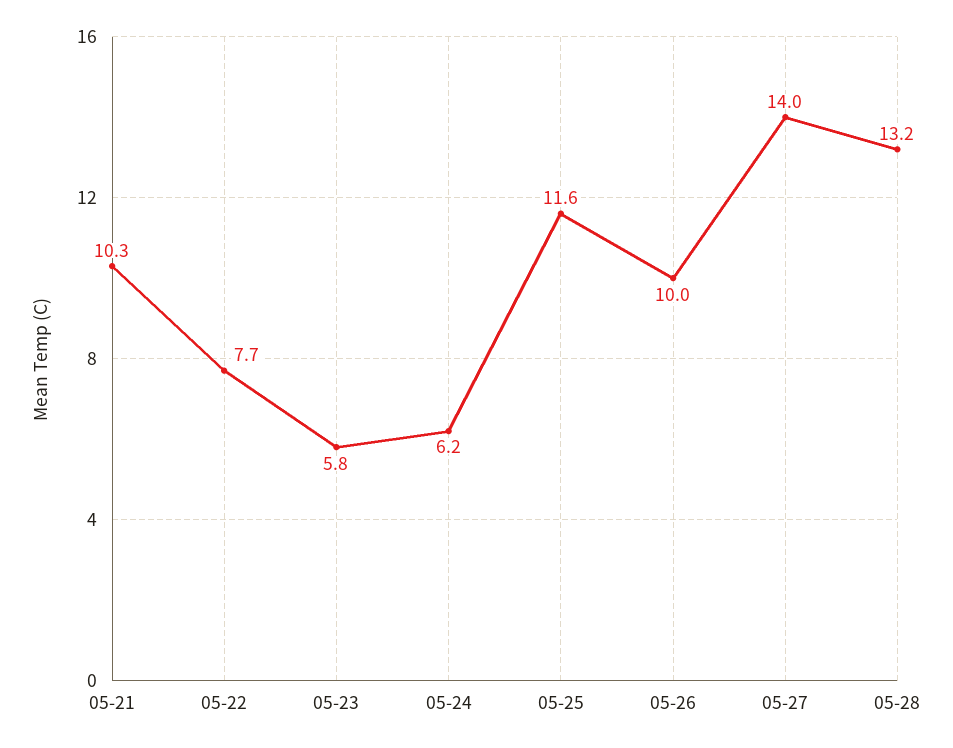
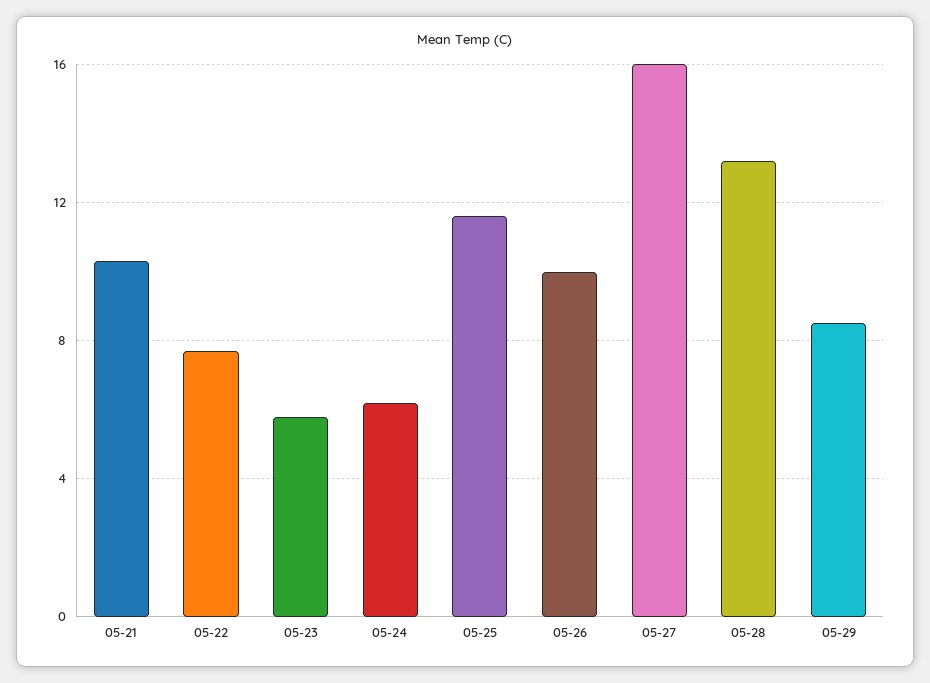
05-27: 14 -> 16
05-29: none -> 8.5

